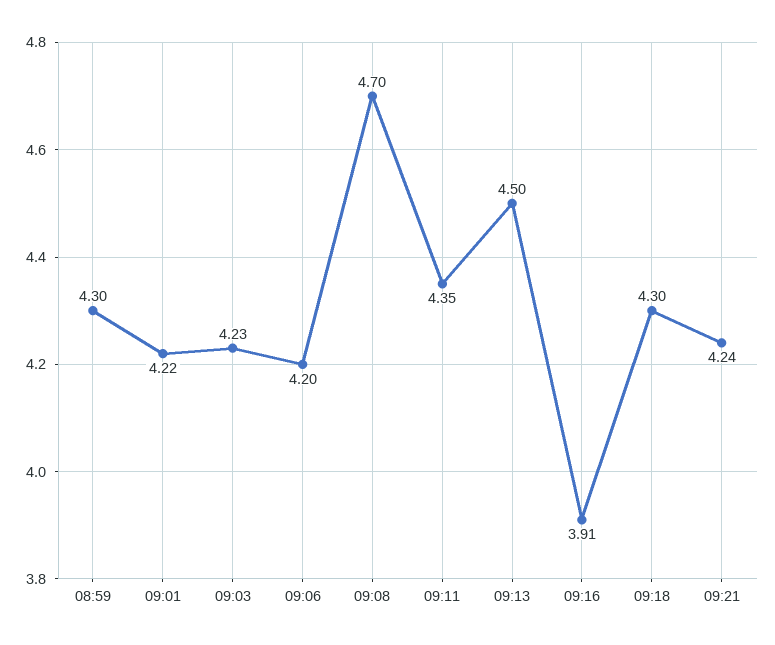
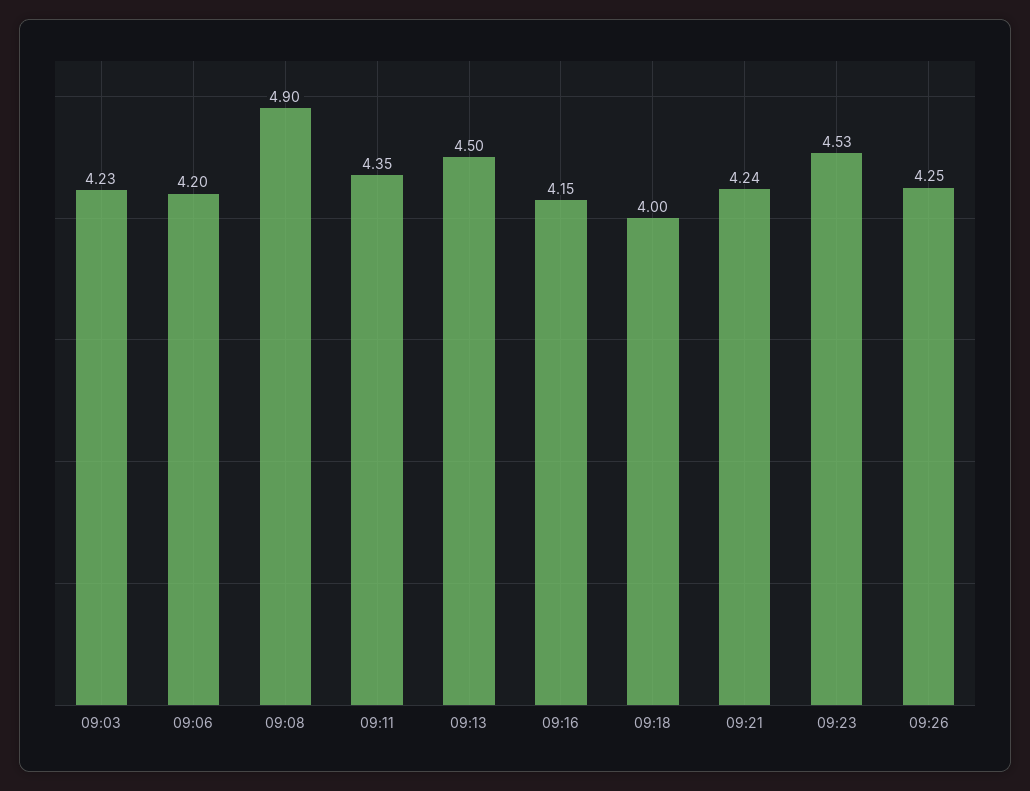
08:59: 4.3 -> none
09:01: 4.22 -> none
09:08: 4.7 -> 4.9
09:16: 3.91 -> 4.15
09:18: 4.3 -> 4
09:23: none -> 4.53
09:26: none -> 4.25

